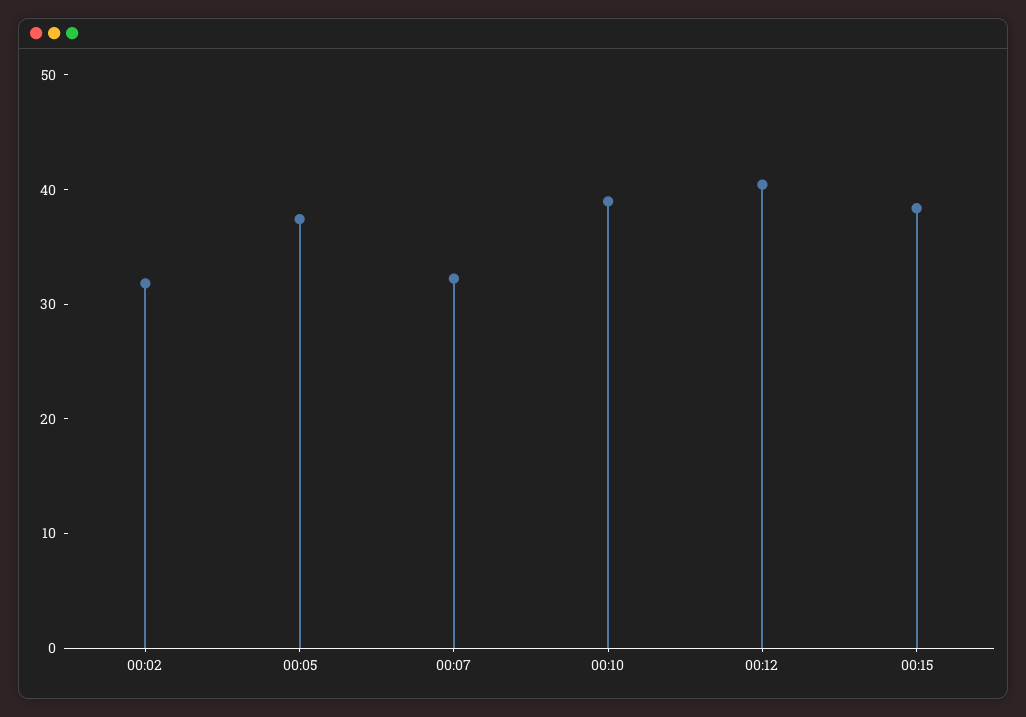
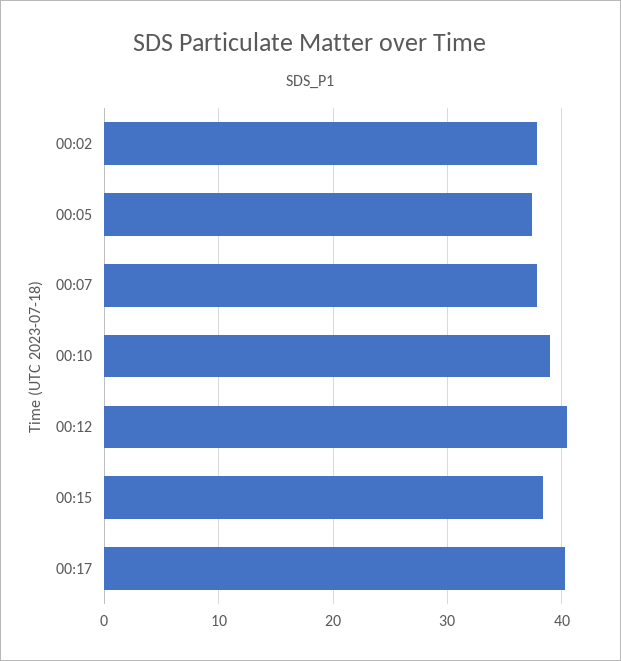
00:02: 32 -> 38
00:07: 32 -> 38
00:17: none -> 40

